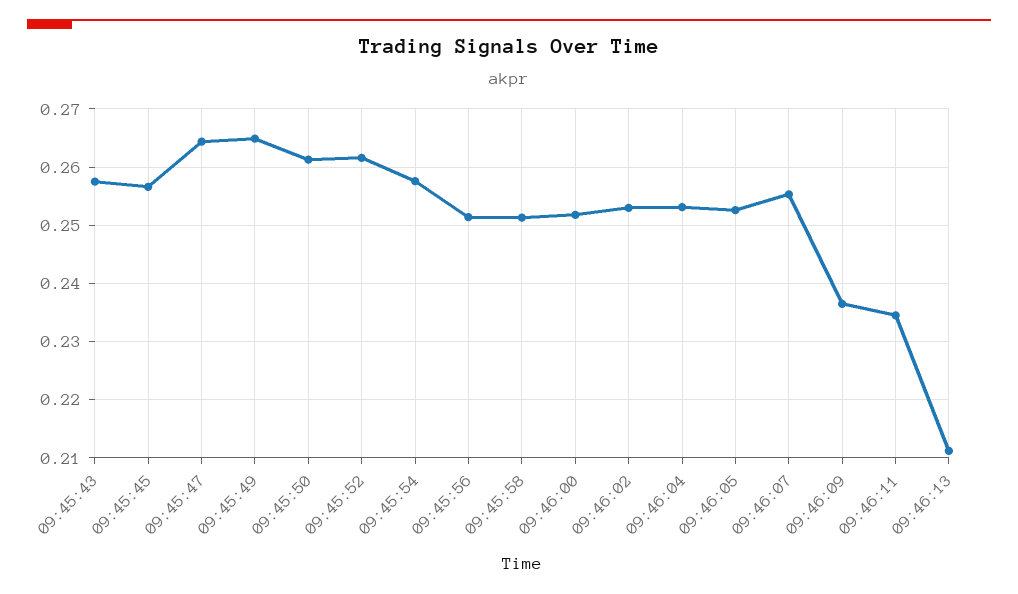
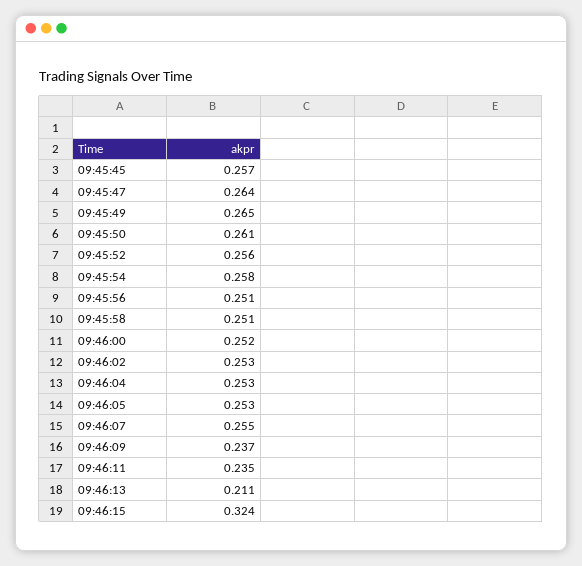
09:45:43: 0.258 -> none
09:45:52: 0.262 -> 0.256
09:46:15: none -> 0.324

